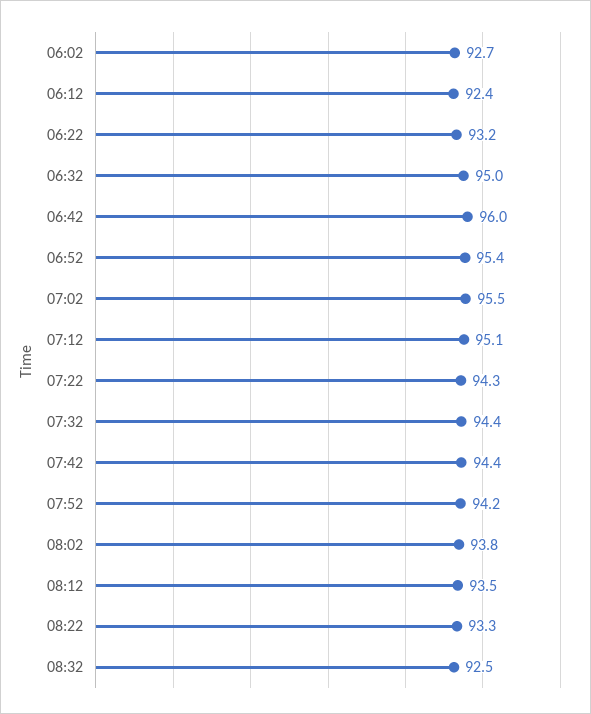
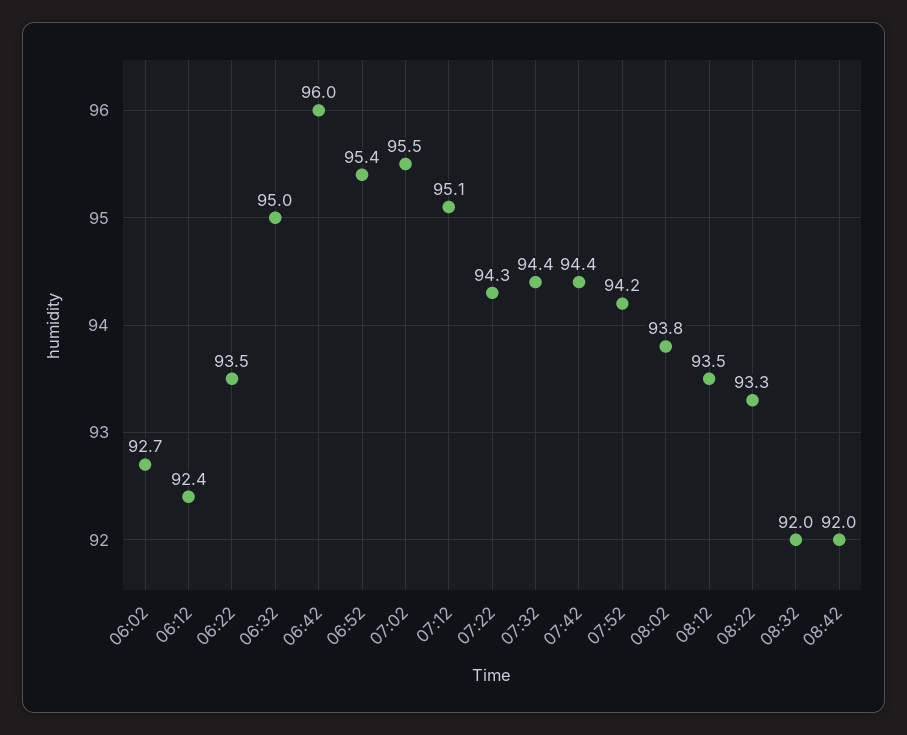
06:22: 93.2 -> 93.5
08:32: 92.5 -> 92
08:42: none -> 92

